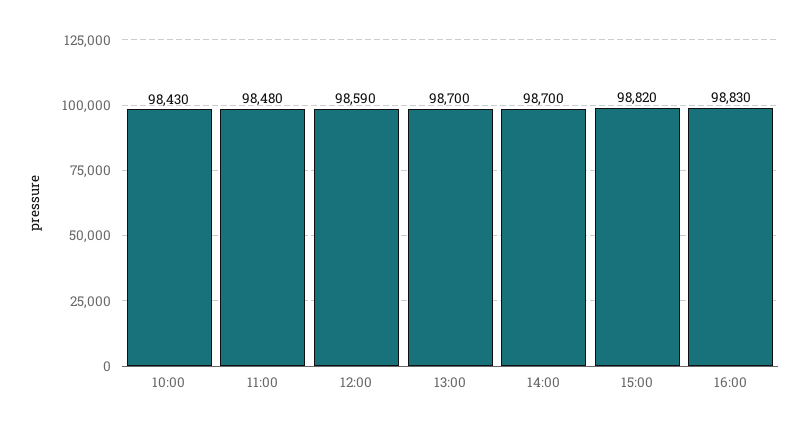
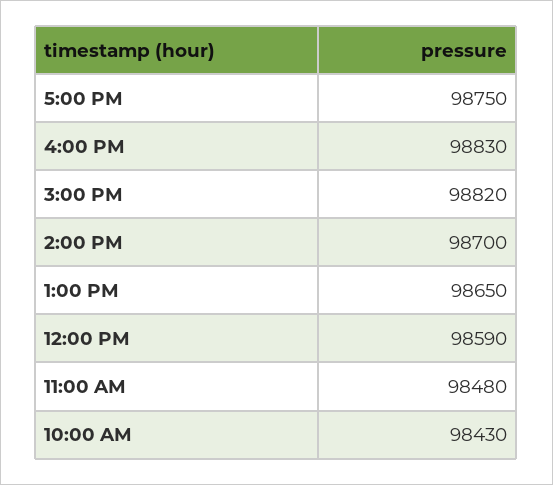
13:00: 98700 -> 98650
5:00 PM: none -> 98750

